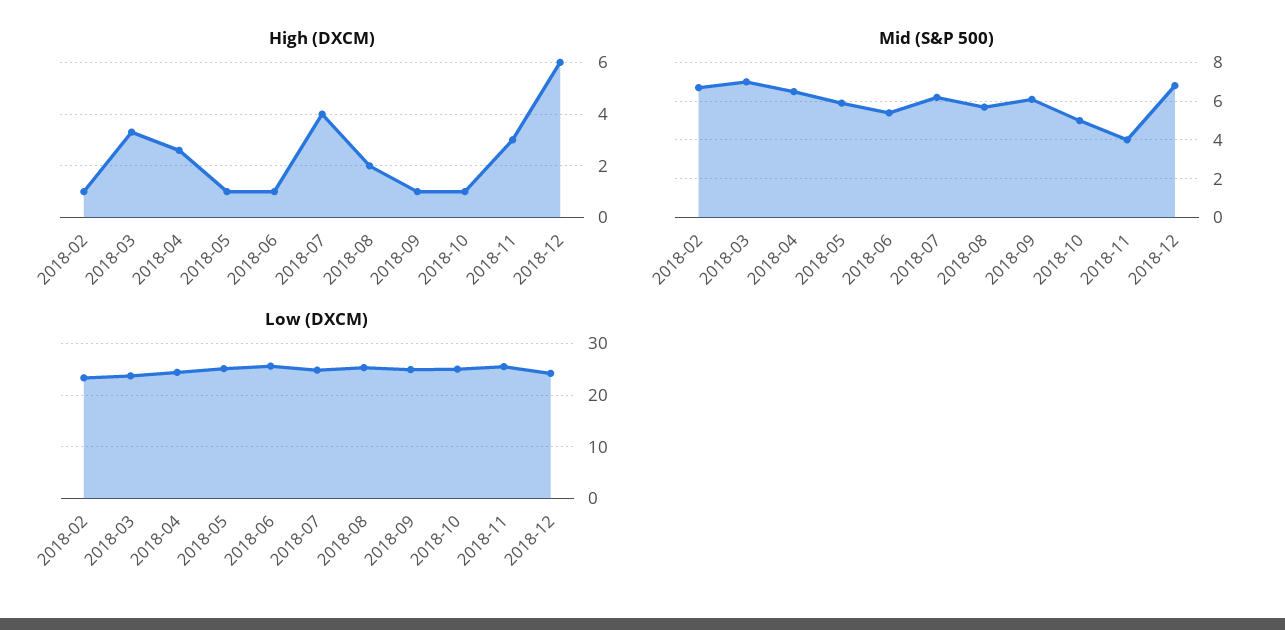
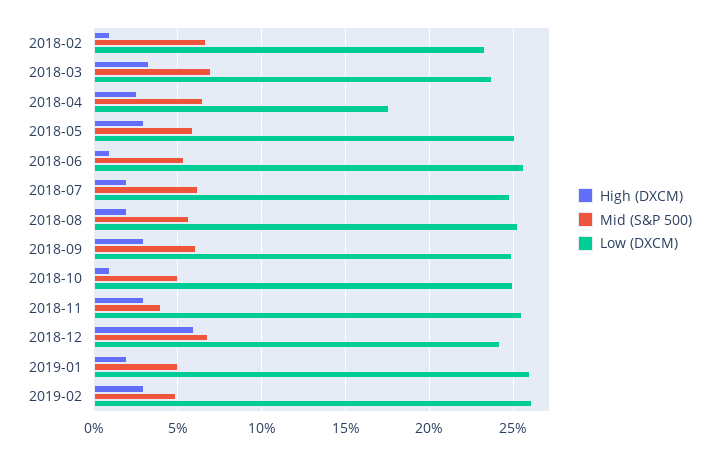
High (DXCM), 2018-05: 1 -> 3
High (DXCM), 2018-07: 4 -> 2
High (DXCM), 2018-09: 1 -> 3
Low (DXCM), 2018-04: 24 -> 17.5
High (DXCM), 2019-01: none -> 2
Mid (S&P 500), 2019-01: none -> 5
Low (DXCM), 2019-01: none -> 26
High (DXCM), 2019-02: none -> 3
Mid (S&P 500), 2019-02: none -> 5
Low (DXCM), 2019-02: none -> 26

